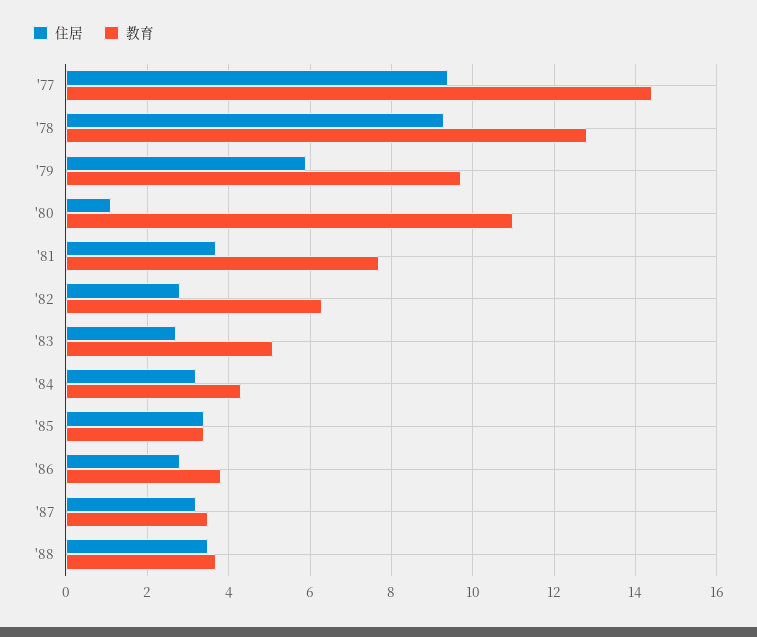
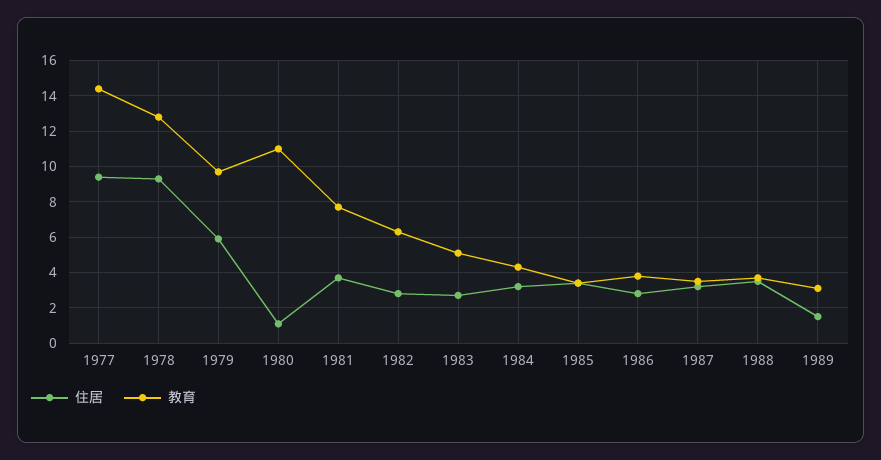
住居, 1989: none -> 1.5
教育, 1989: none -> 3

